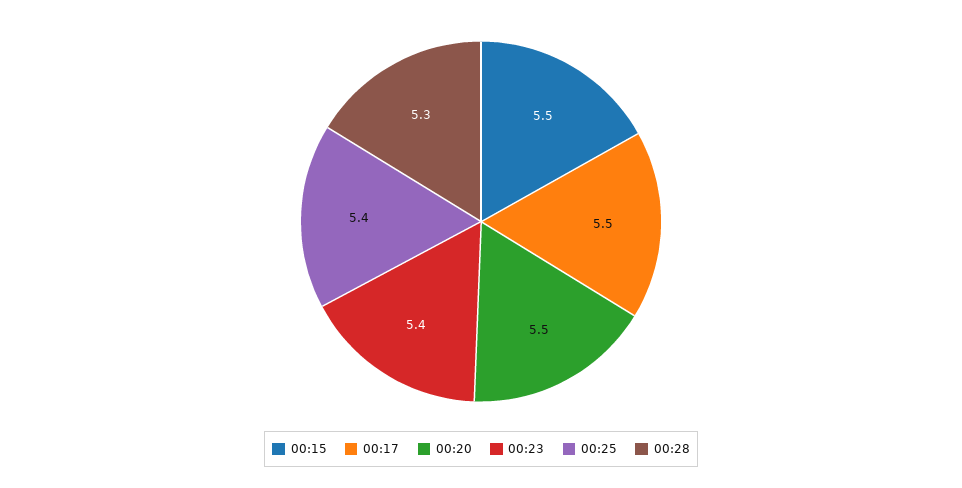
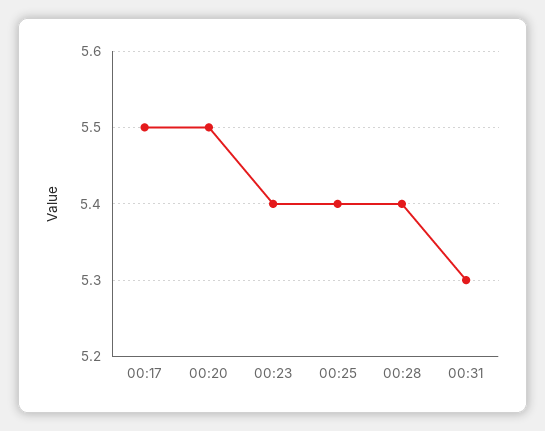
00:15: 5.5 -> none
00:28: 5.3 -> 5.4
00:31: none -> 5.3

